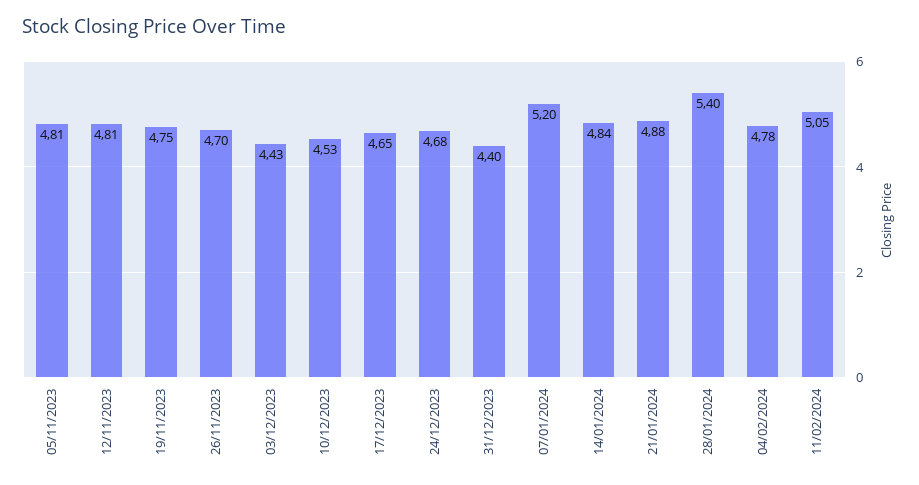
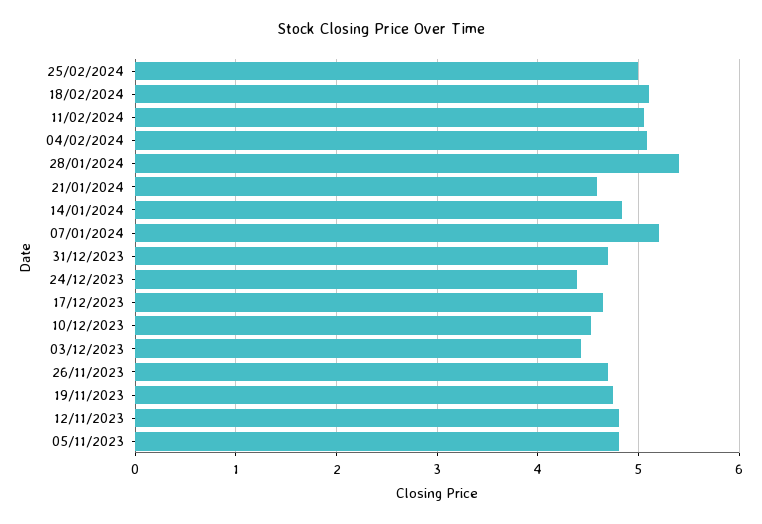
24/12/2023: 4.68 -> 4.4
31/12/2023: 4.4 -> 4.7
21/01/2024: 4.88 -> 4.6
04/02/2024: 4.78 -> 5.1
25/02/2024: none -> 5
18/02/2024: none -> 5.1

